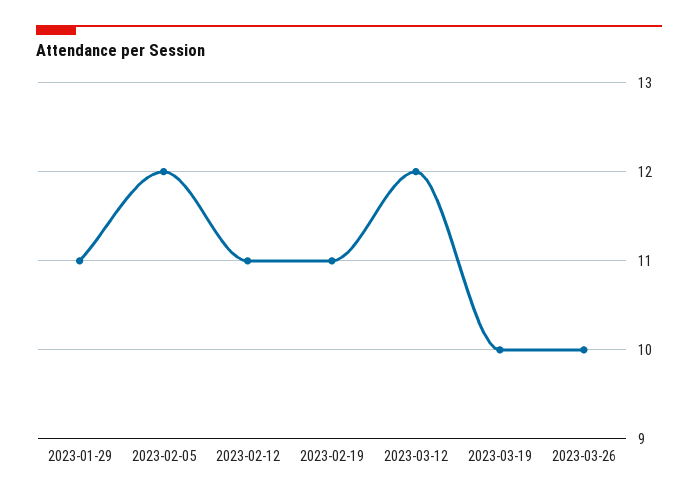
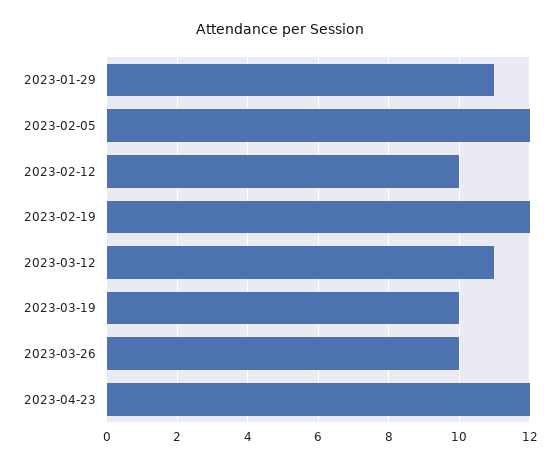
2023-02-12: 11 -> 10
2023-02-19: 11 -> 12
2023-03-12: 12 -> 11
2023-04-23: none -> 12

